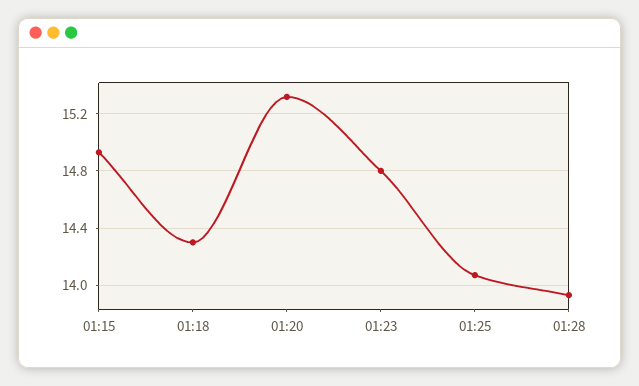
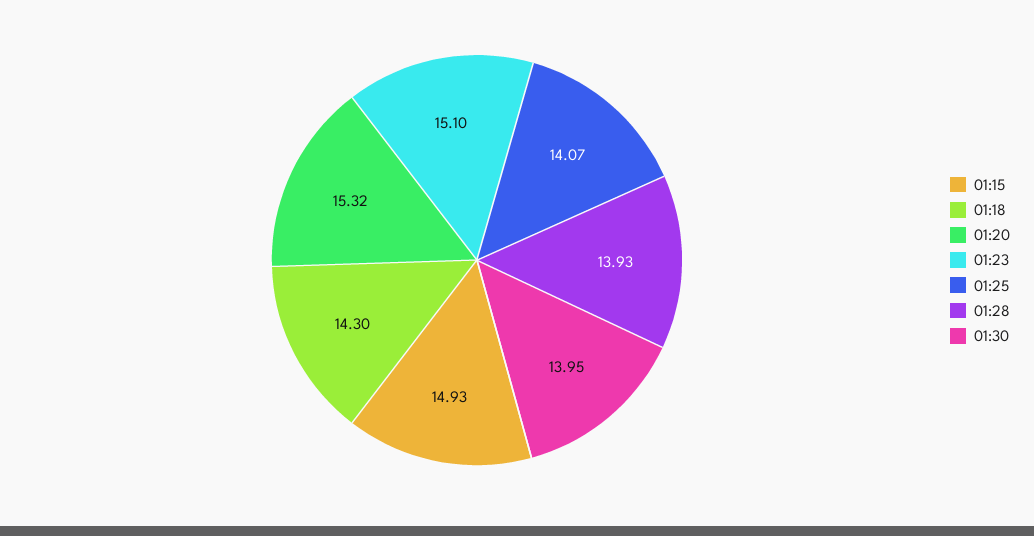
01:23: 14.8 -> 15.1
01:30: none -> 13.95

